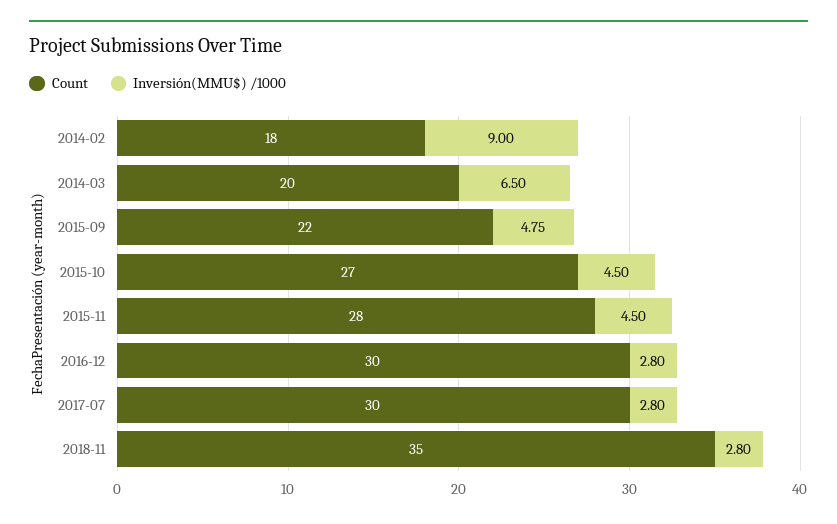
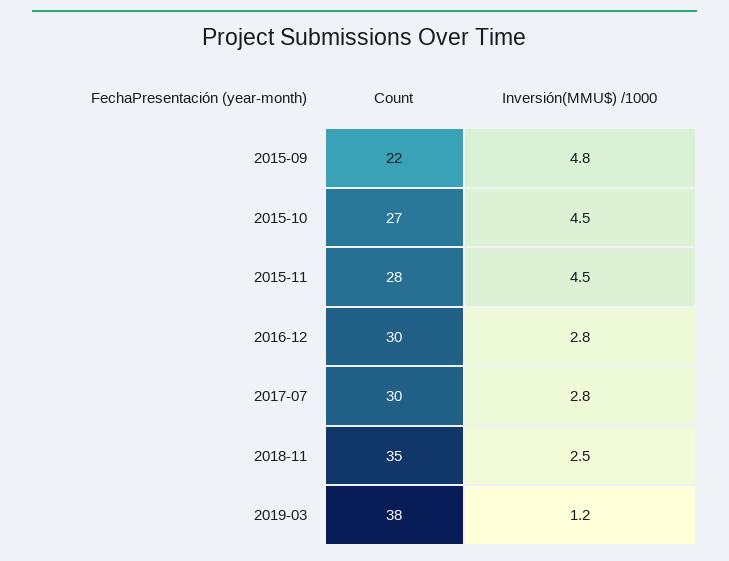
Count, 2014-02: 18 -> none
Inversión(MMU$) /1000, 2014-02: 9 -> none
Count, 2014-03: 20 -> none
Inversión(MMU$) /1000, 2014-03: 6.5 -> none
Inversión(MMU$) /1000, 2018-11: 2.8 -> 2.5
Count, 2019-03: none -> 38
Inversión(MMU$) /1000, 2019-03: none -> 1.2

